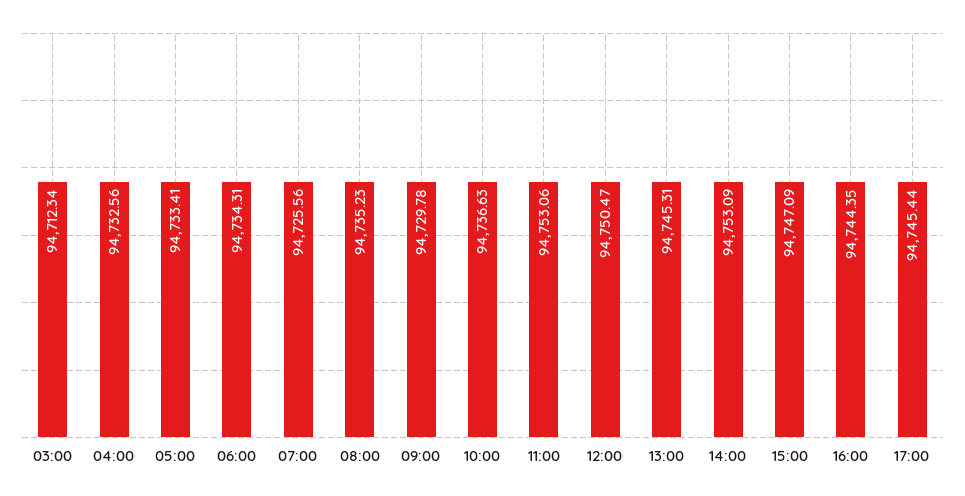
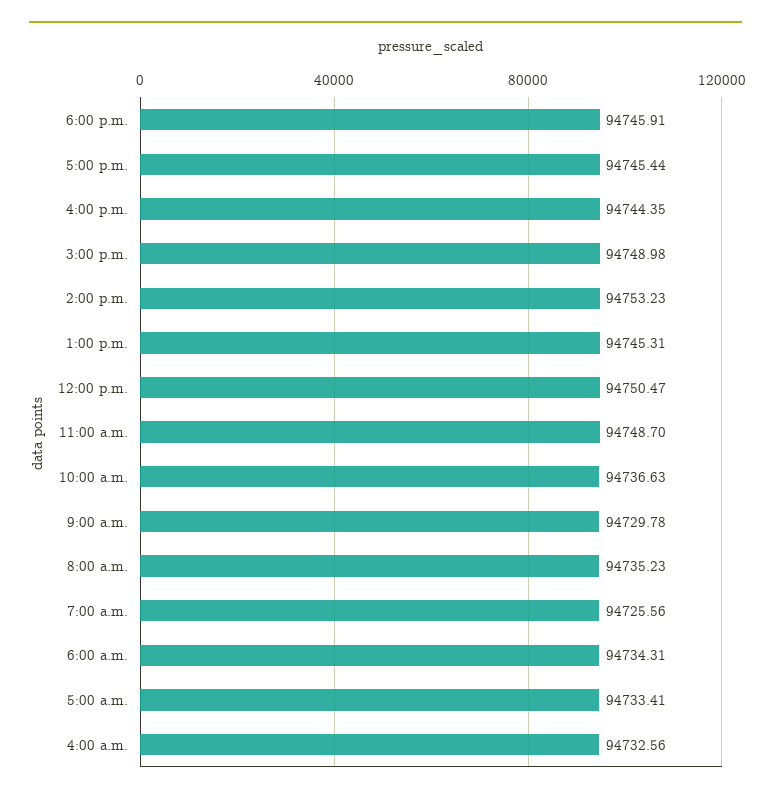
03:00: 94712.34 -> none
11:00: 94753.06 -> 94748.7
14:00: 94753.09 -> 94753.23
15:00: 94747.09 -> 94748.98
6:00 p.m.: none -> 94745.91

